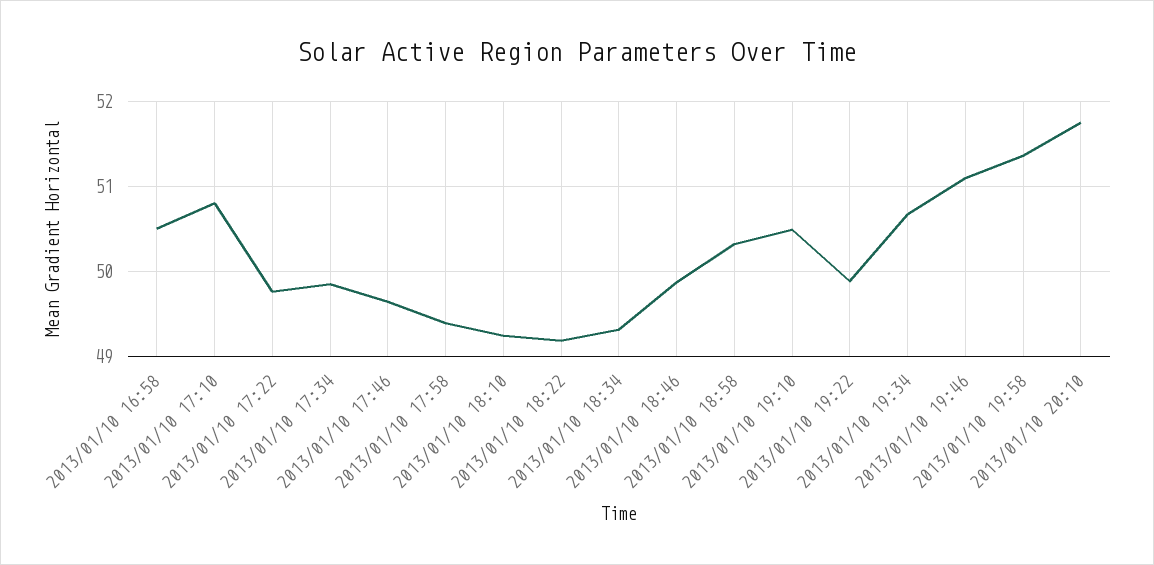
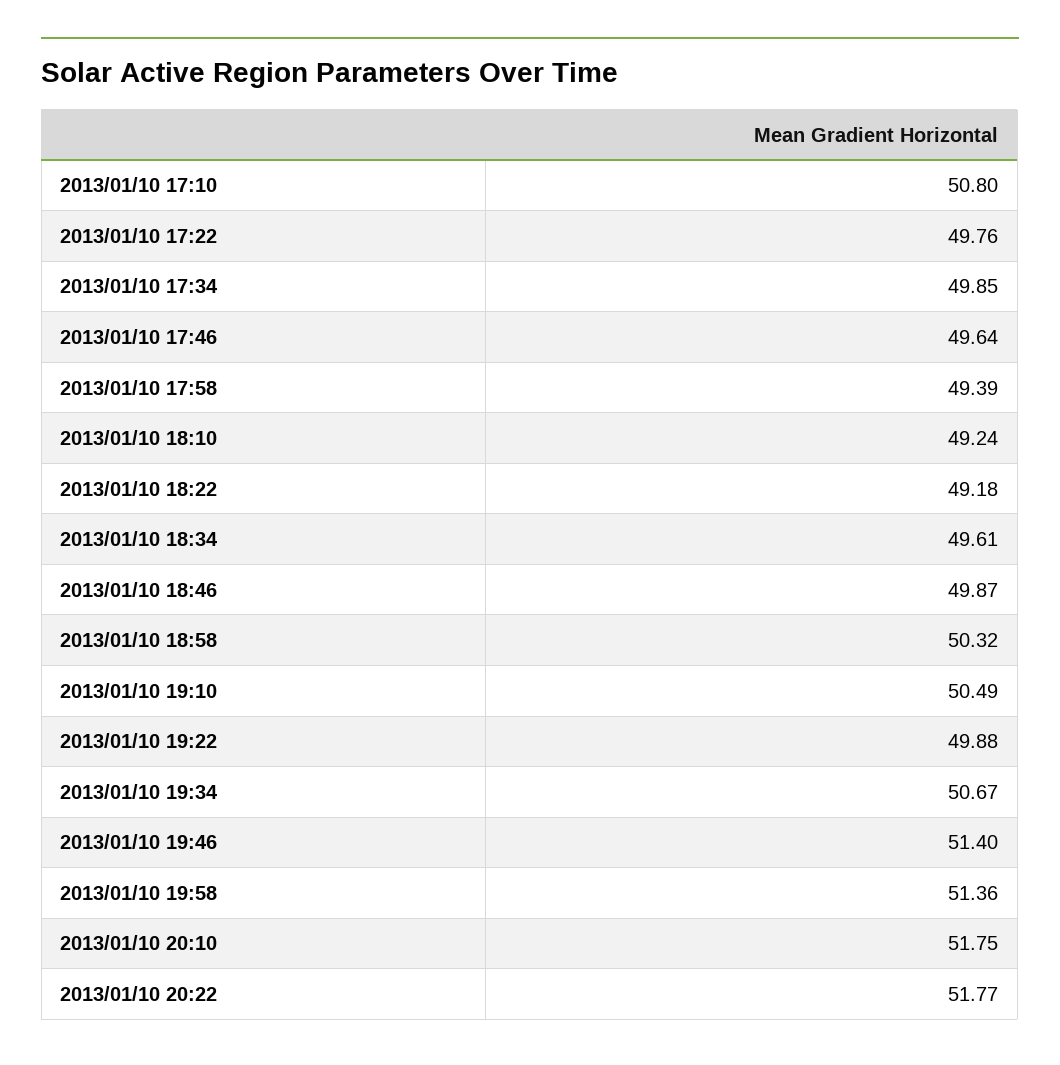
2013/01/10 16:58: 50.5 -> none
2013/01/10 18:34: 49.3 -> 49.61
2013/01/10 19:46: 51.1 -> 51.4
2013/01/10 20:22: none -> 51.77

